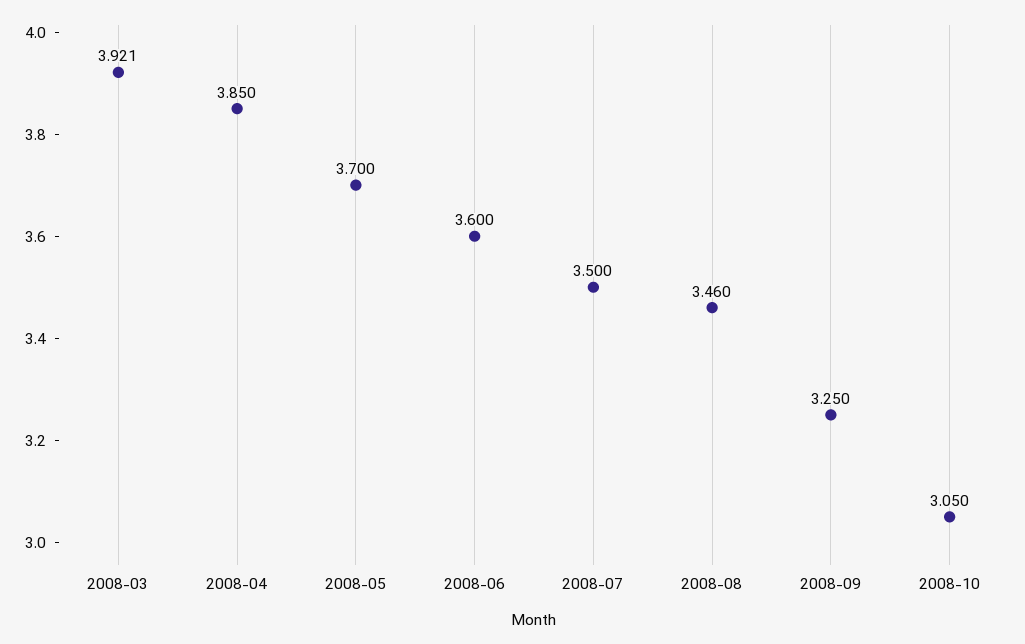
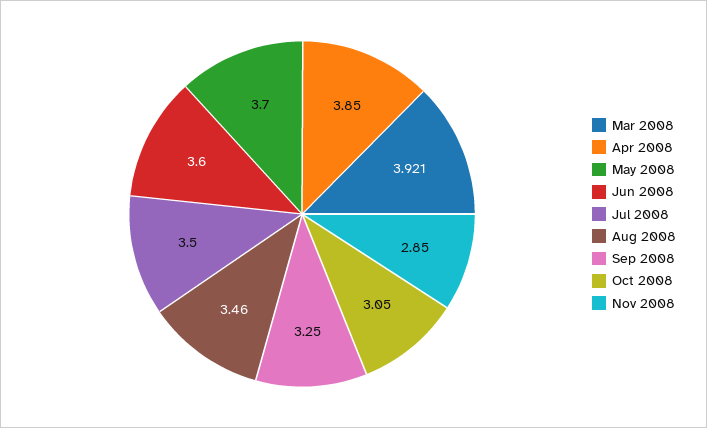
Nov 2008: none -> 2.85

